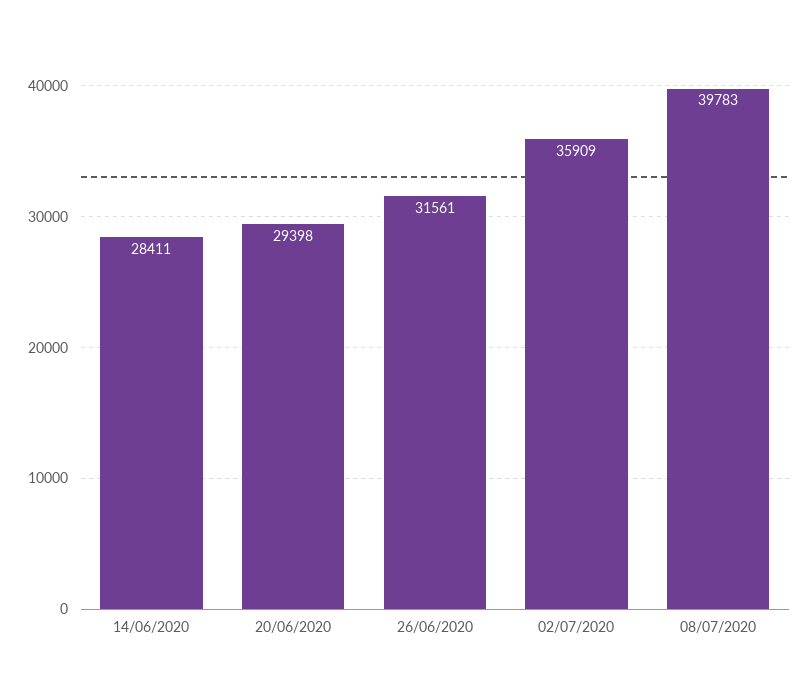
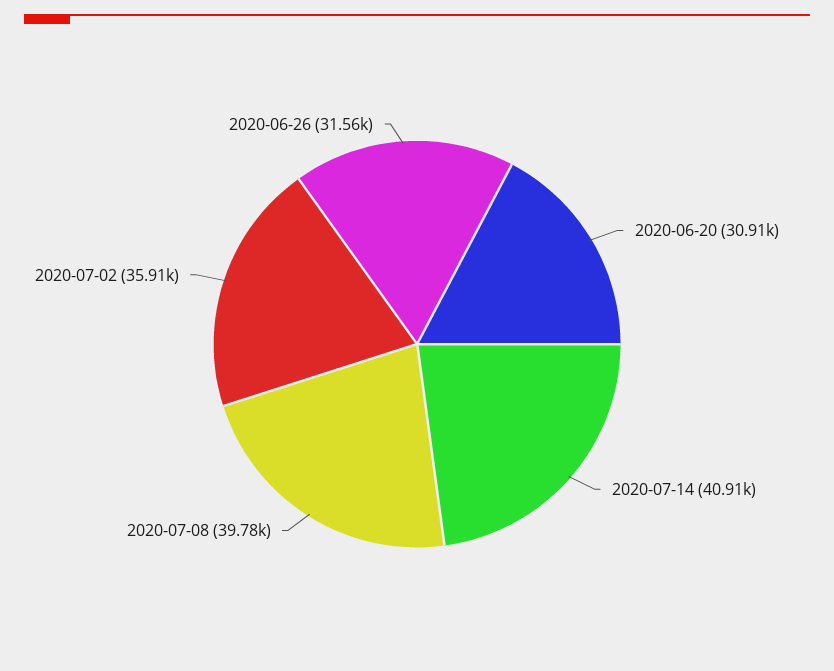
14/06/2020: 28411 -> none
20/06/2020: 29398 -> 30910
2020-07-14: none -> 40910

